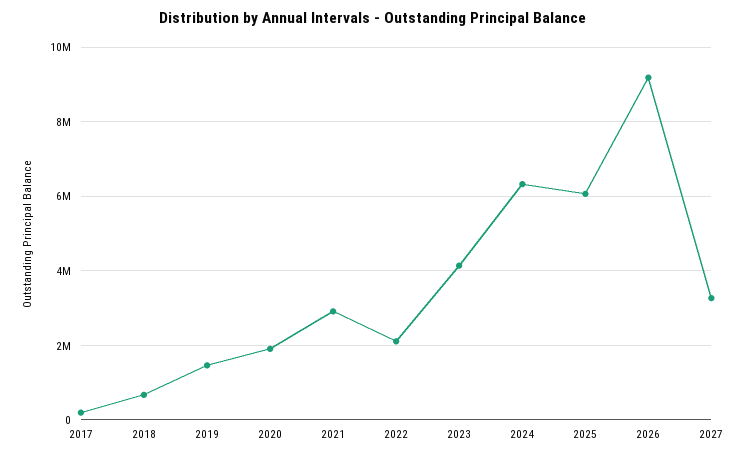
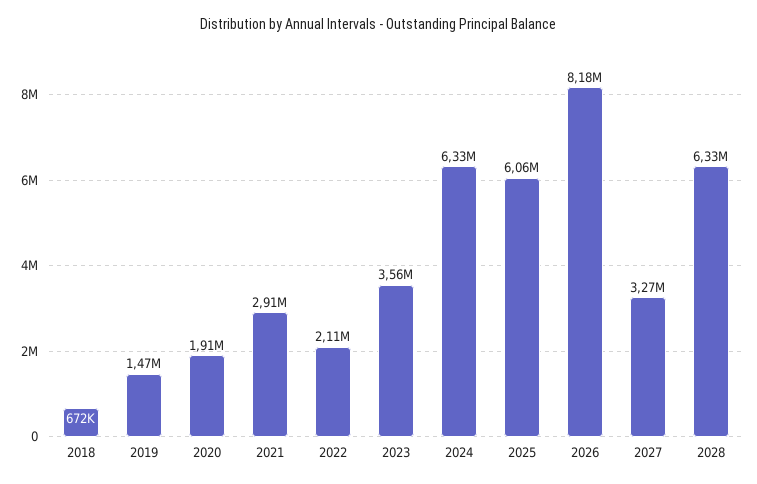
2017: 200000 -> none
2023: 4200000 -> 3560000
2026: 9200000 -> 8180000
2028: none -> 6330000

